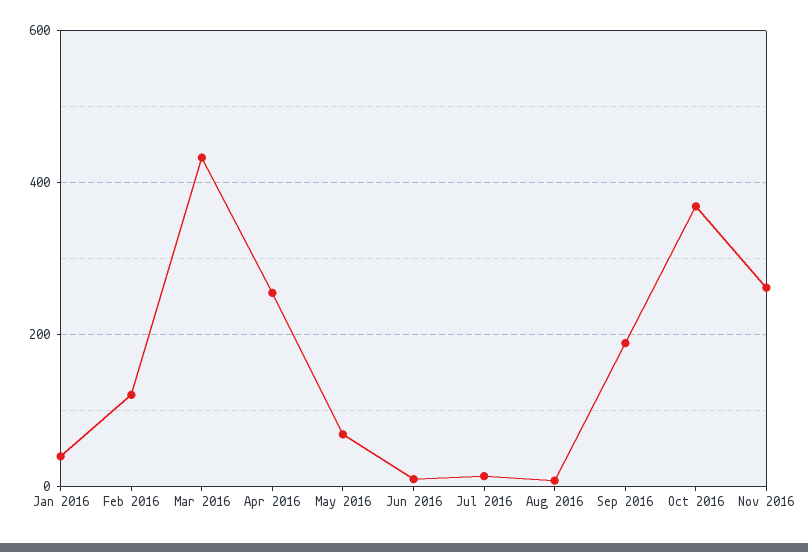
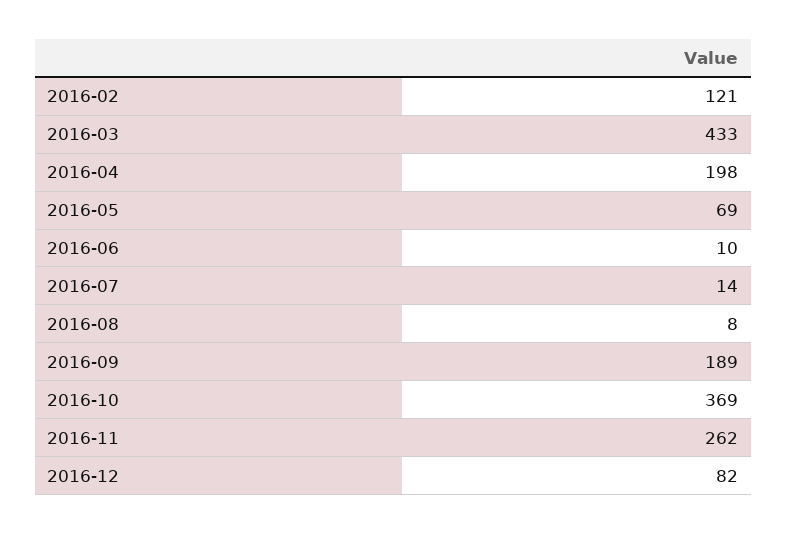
Jan 2016: 40 -> none
Apr 2016: 260 -> 198
2016-12: none -> 82

